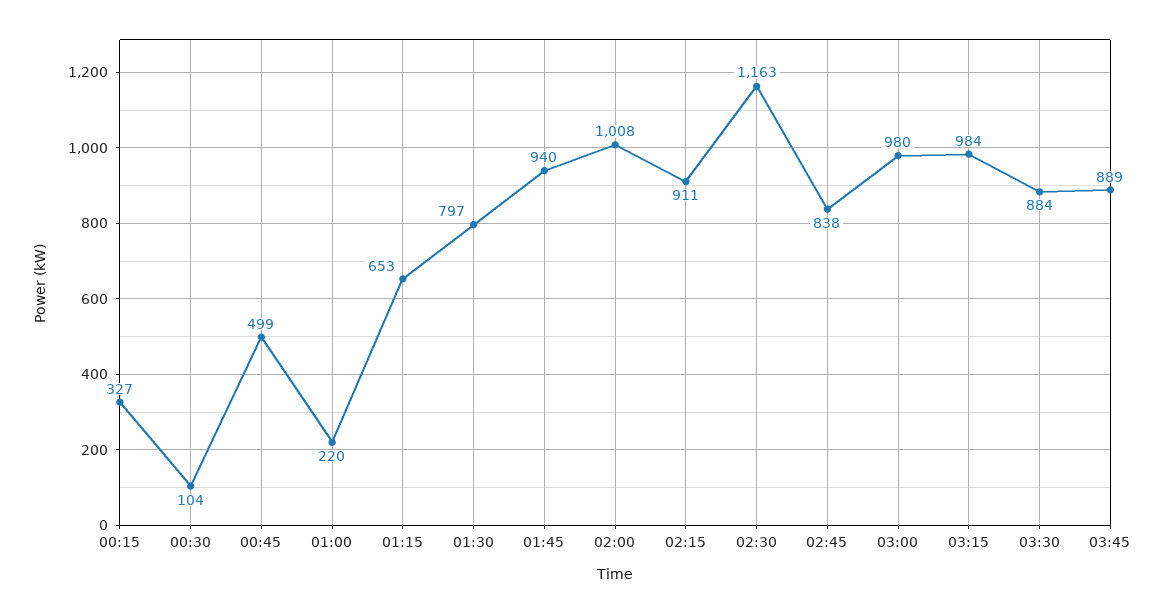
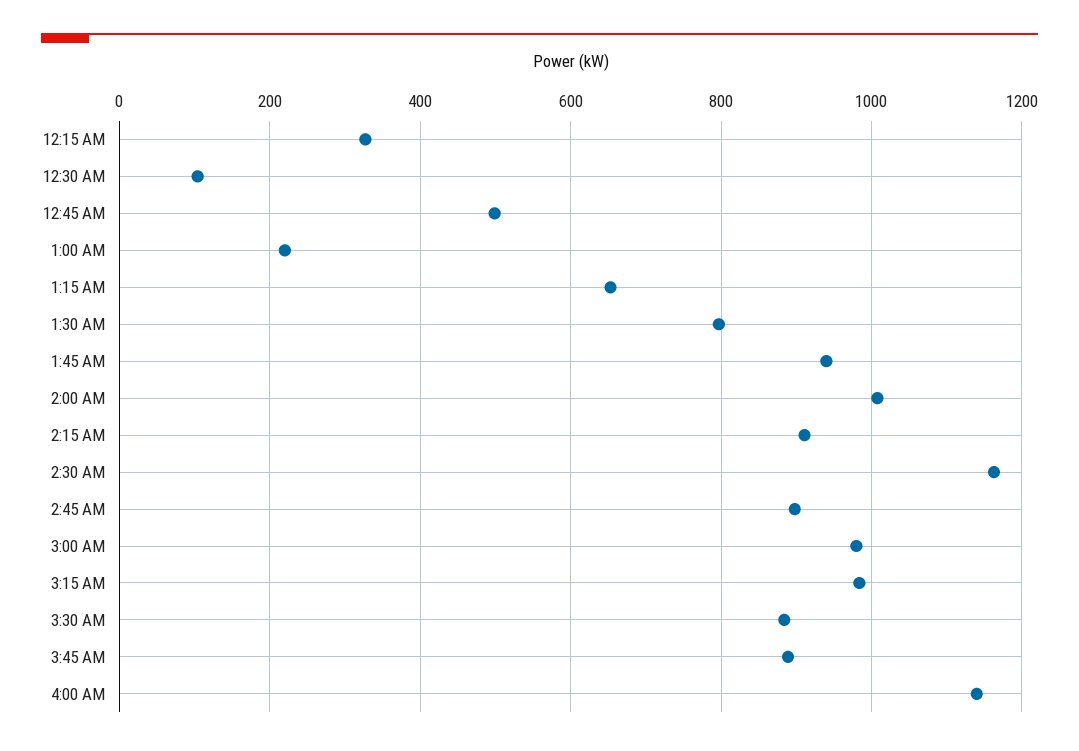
02:45: 838 -> 900
4:00 AM: none -> 1140

